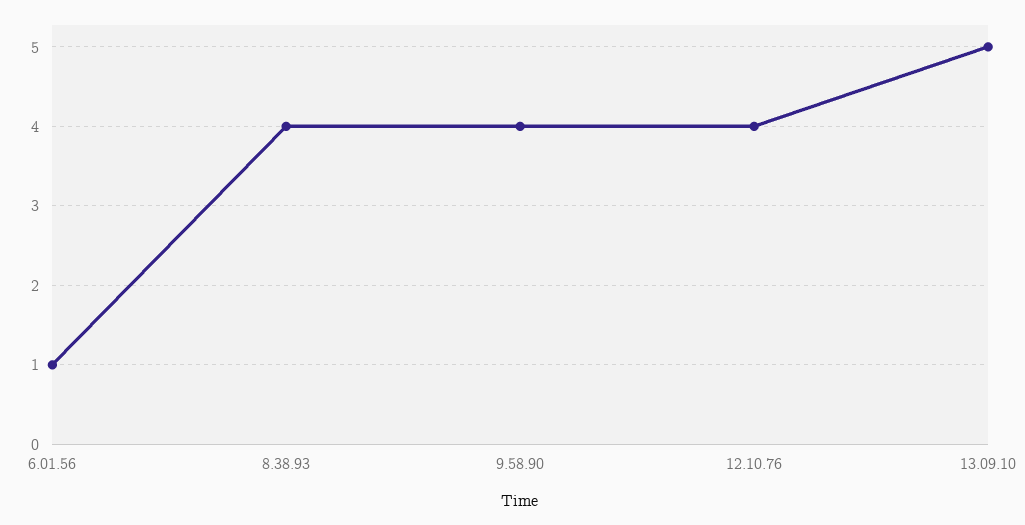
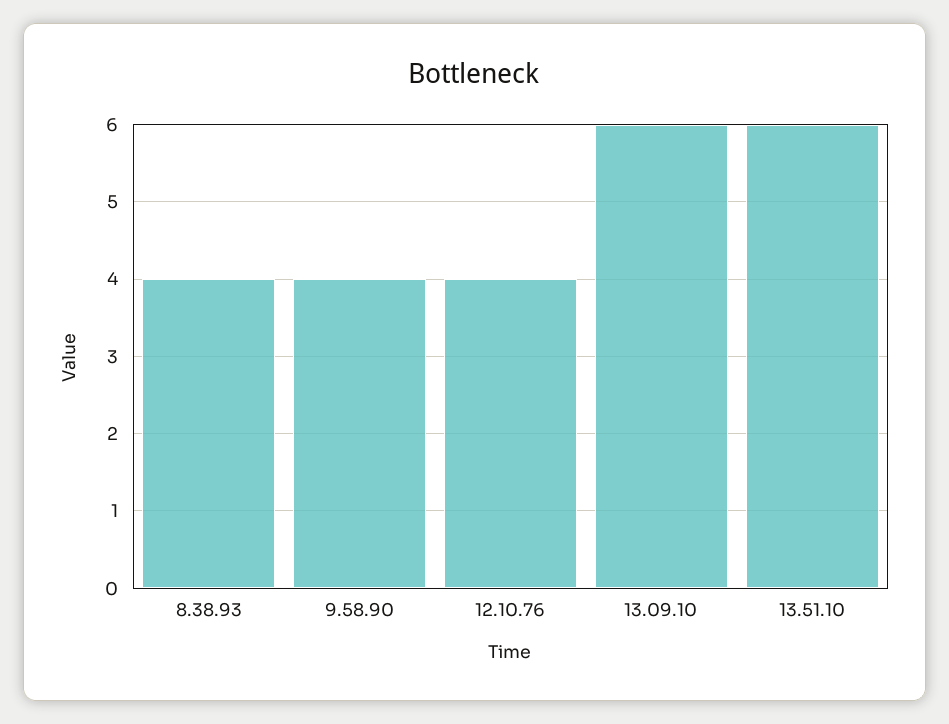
6.01.56: 1 -> none
13.09.10: 5 -> 6
13.51.10: none -> 6

